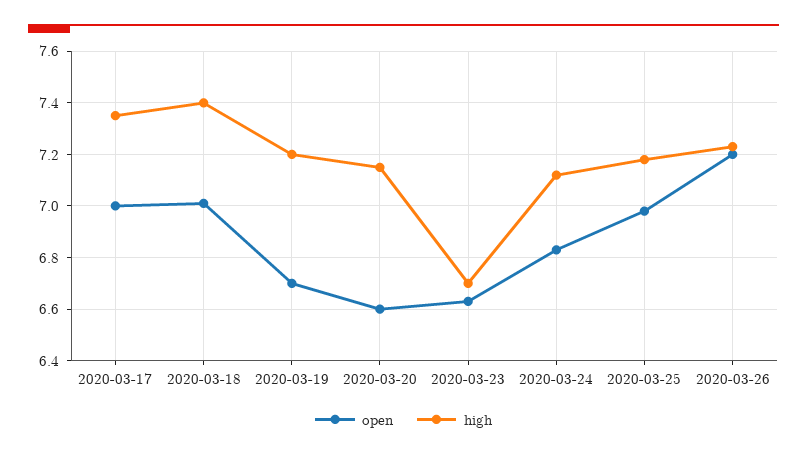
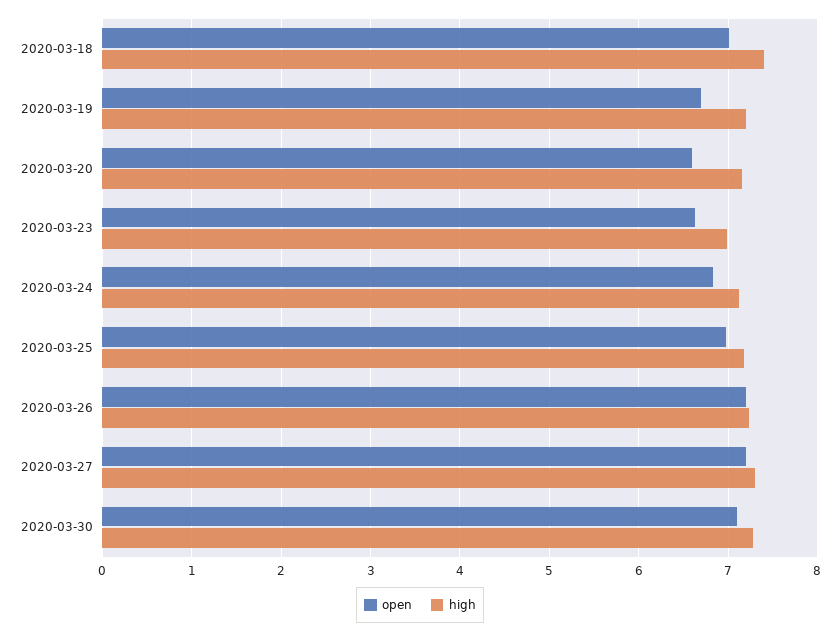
open, 2020-03-17: 7 -> none
high, 2020-03-17: 7.35 -> none
high, 2020-03-23: 6.7 -> 7
open, 2020-03-27: none -> 7.2
high, 2020-03-27: none -> 7.3
open, 2020-03-30: none -> 7.1
high, 2020-03-30: none -> 7.3

